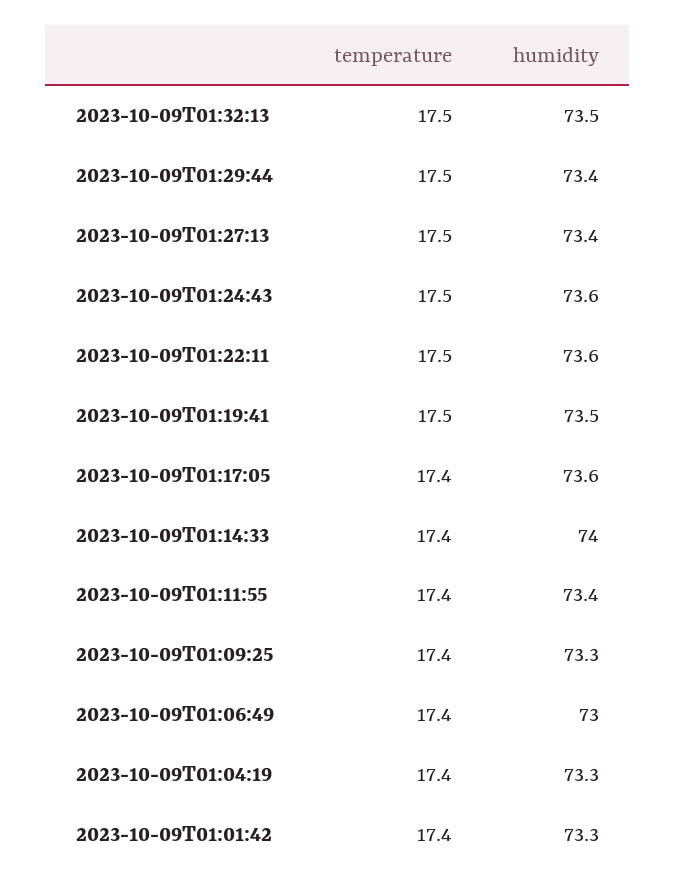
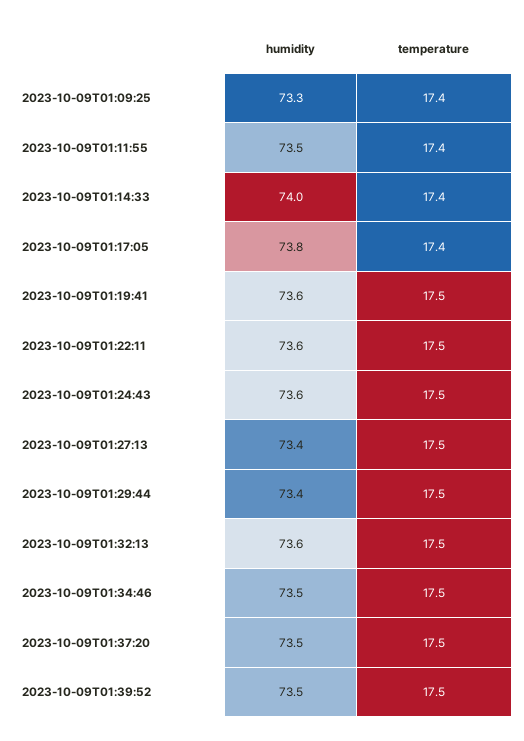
humidity, 2023-10-09T01:32:13: 73.5 -> 73.6
humidity, 2023-10-09T01:19:41: 73.5 -> 73.6
humidity, 2023-10-09T01:17:05: 73.6 -> 73.8
humidity, 2023-10-09T01:11:55: 73.4 -> 73.5
temperature, 2023-10-09T01:06:49: 17.4 -> none
humidity, 2023-10-09T01:06:49: 73 -> none
temperature, 2023-10-09T01:04:19: 17.4 -> none
humidity, 2023-10-09T01:04:19: 73.3 -> none
temperature, 2023-10-09T01:01:42: 17.4 -> none
humidity, 2023-10-09T01:01:42: 73.3 -> none
humidity, 2023-10-09T01:34:46: none -> 73.5
temperature, 2023-10-09T01:34:46: none -> 17.5
humidity, 2023-10-09T01:37:20: none -> 73.5
temperature, 2023-10-09T01:37:20: none -> 17.5
humidity, 2023-10-09T01:39:52: none -> 73.5
temperature, 2023-10-09T01:39:52: none -> 17.5

